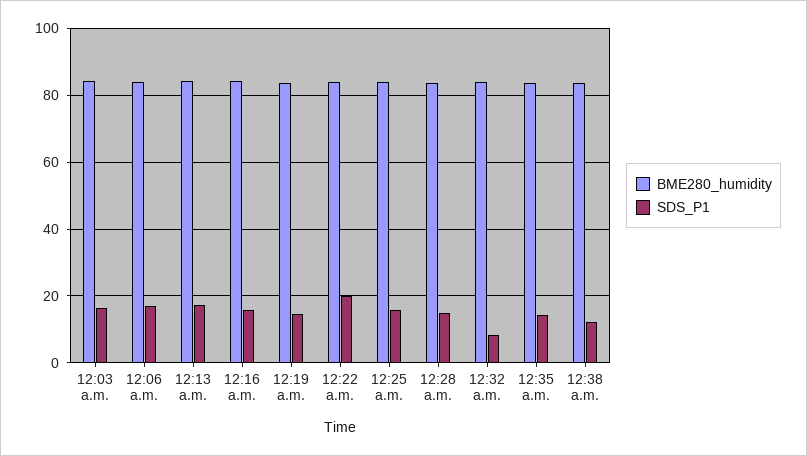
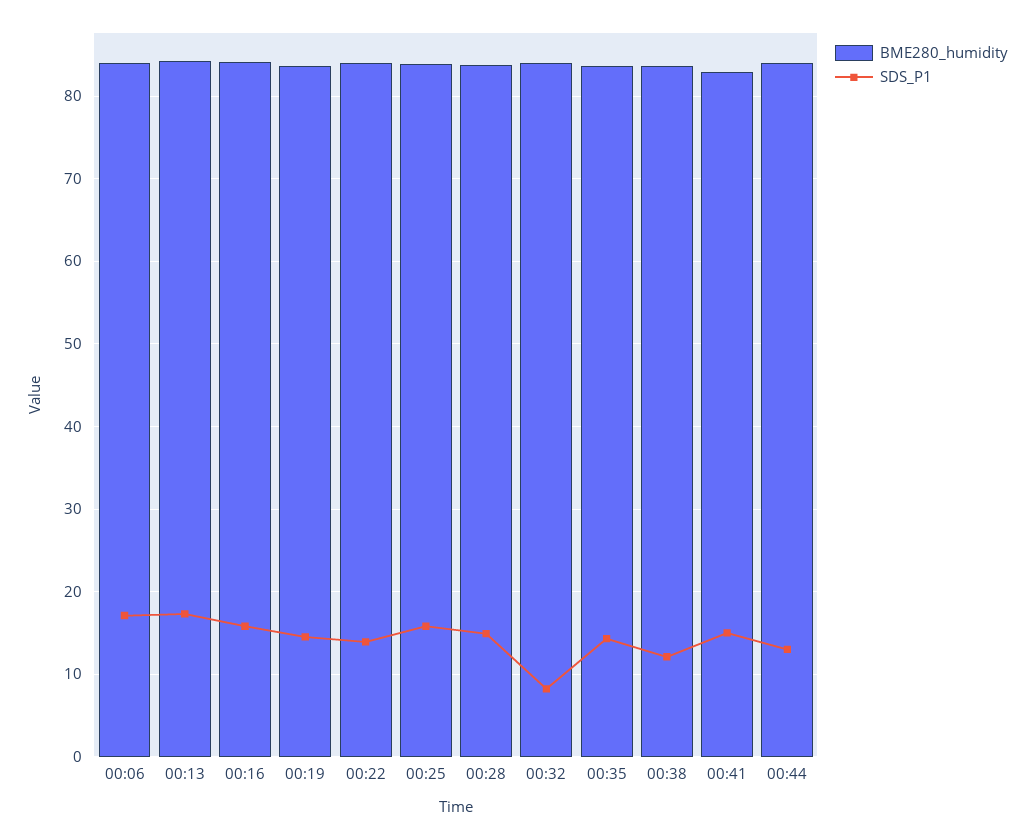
BME280_humidity, 12:03 a.m.: 84 -> none
SDS_P1, 12:03 a.m.: 16 -> none
SDS_P1, 12:22 a.m.: 20 -> 14
BME280_humidity, 00:41: none -> 83
SDS_P1, 00:41: none -> 15
BME280_humidity, 00:44: none -> 84
SDS_P1, 00:44: none -> 13

